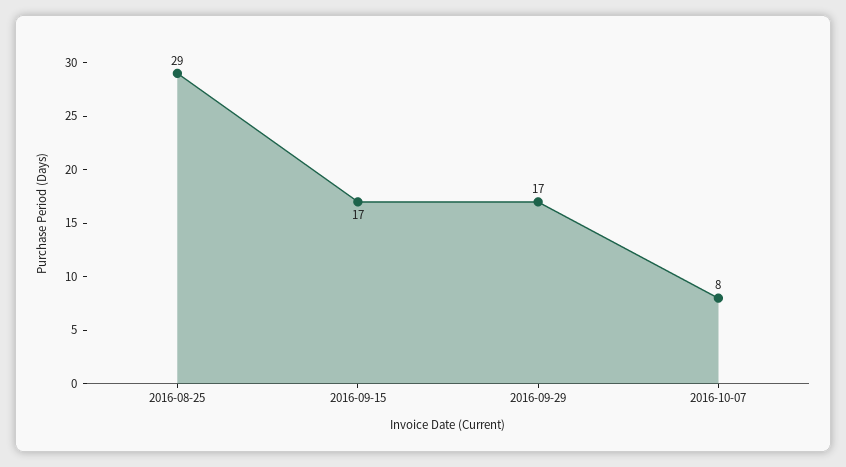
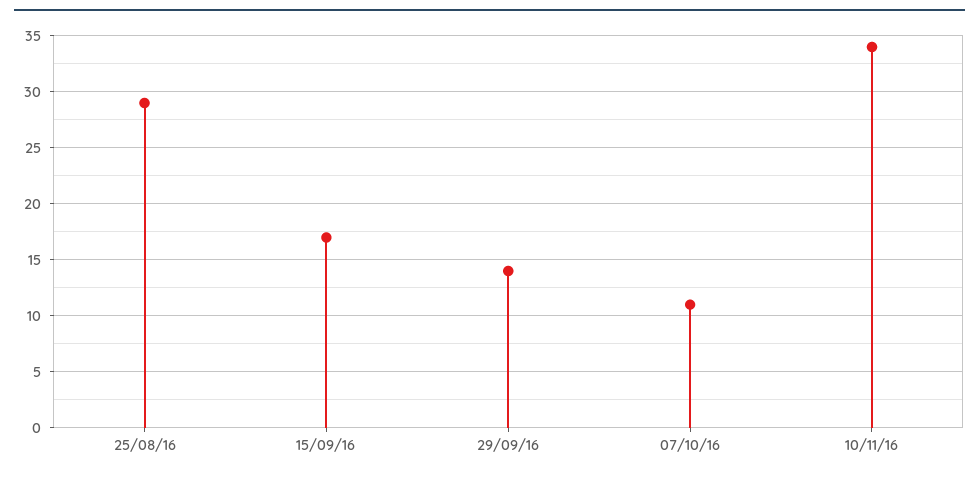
2016-09-29: 17 -> 14
2016-10-07: 8 -> 11
10/11/16: none -> 34

